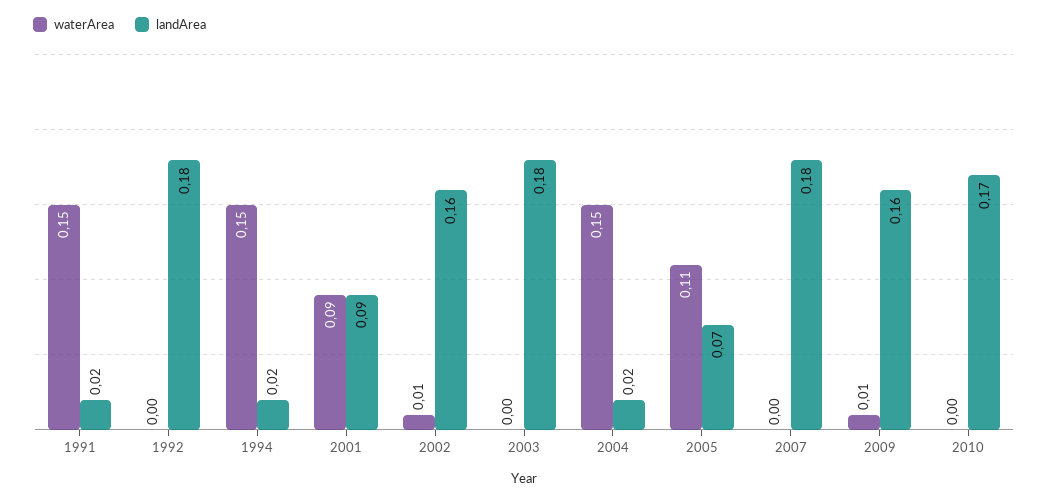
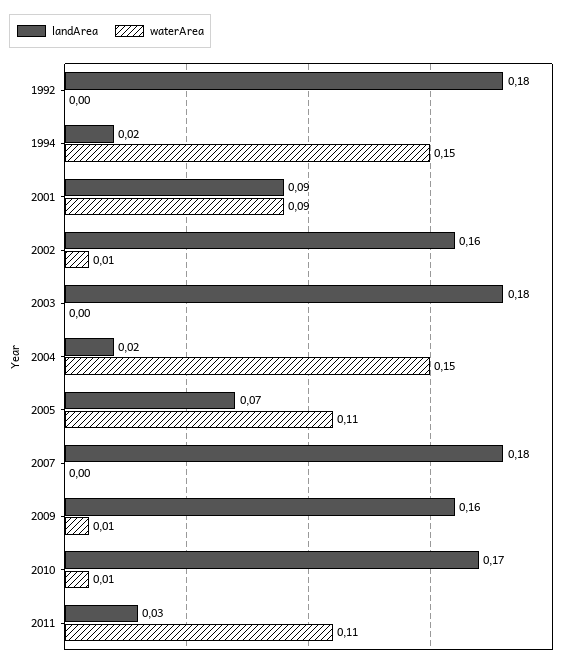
waterArea, 1991: 0.15 -> none
landArea, 1991: 0.02 -> none
waterArea, 2010: 0 -> 0.01
landArea, 2011: none -> 0.03
waterArea, 2011: none -> 0.11

